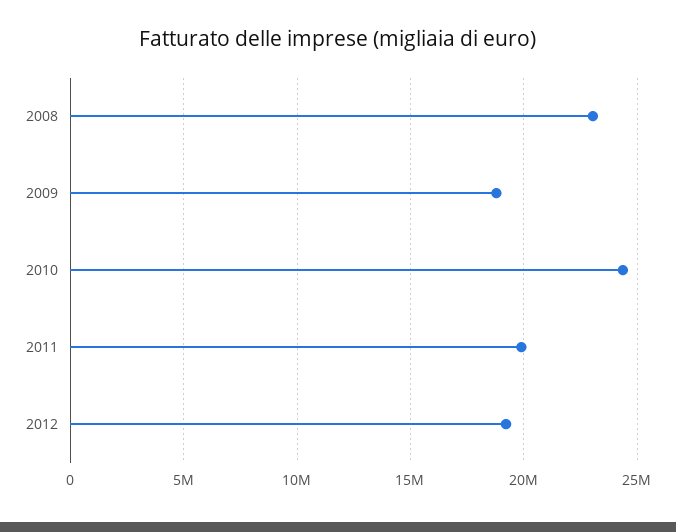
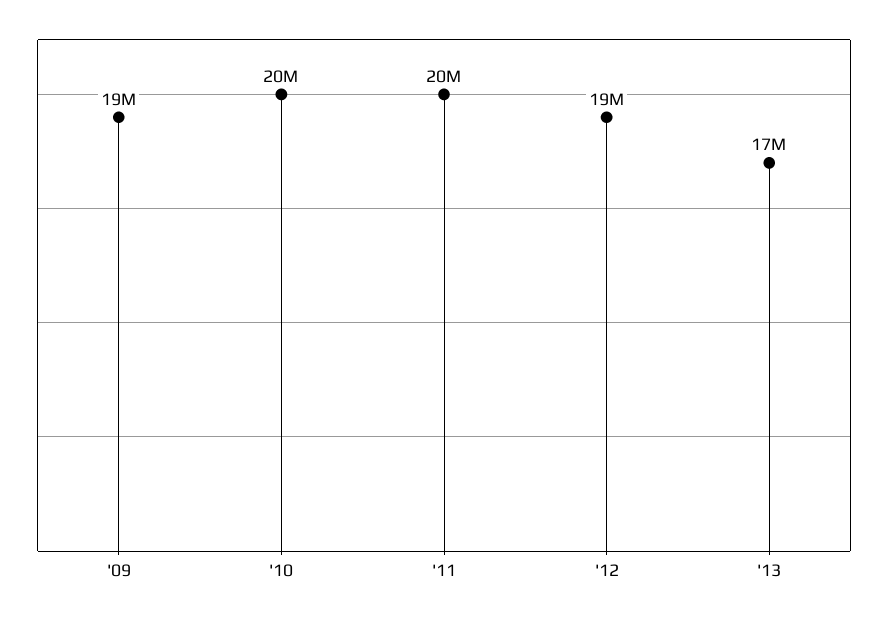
2008: 23000000 -> none
2010: 24500000 -> 20000000
'13: none -> 17000000

